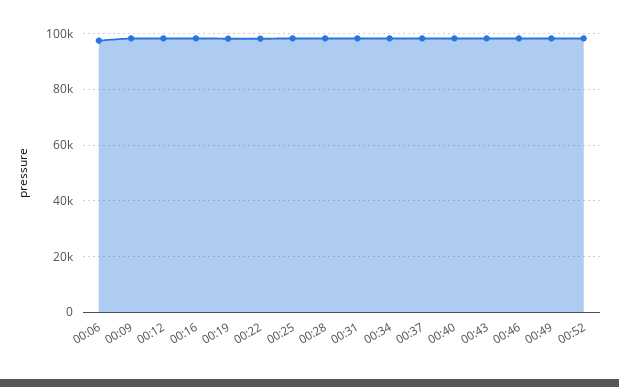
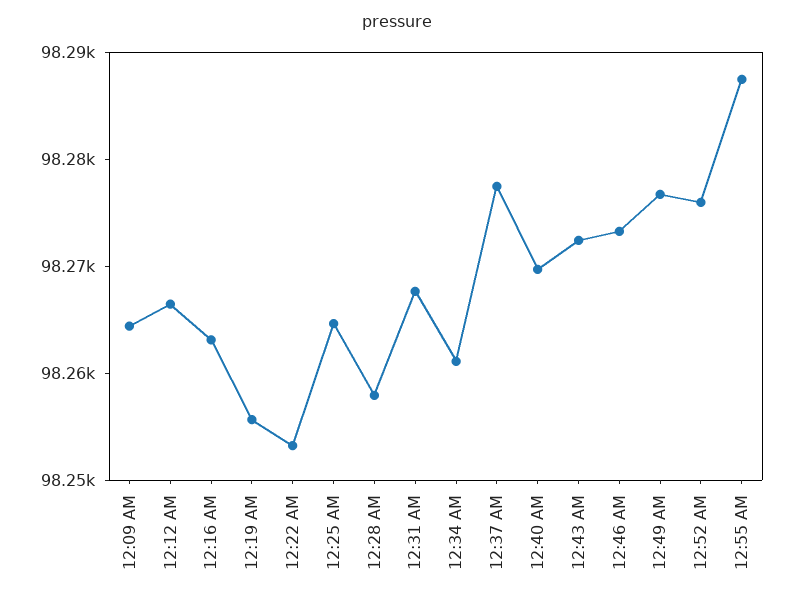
00:06: 97500 -> none
12:55 AM: none -> 98288

